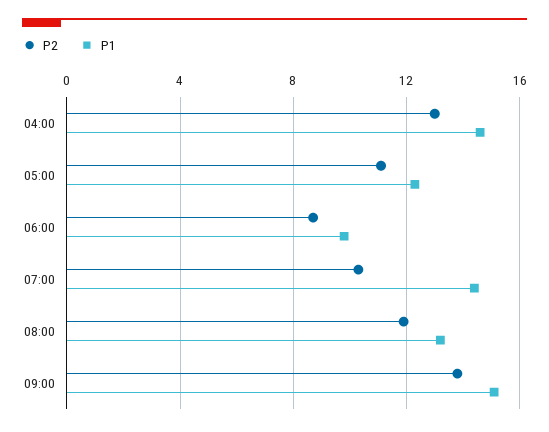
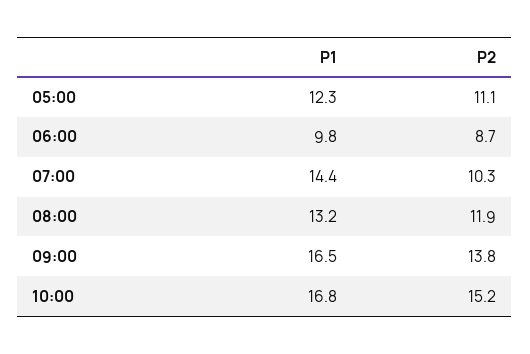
P2, 04:00: 13 -> none
P1, 04:00: 14.5 -> none
P1, 09:00: 15 -> 16.5
P1, 10:00: none -> 16.8
P2, 10:00: none -> 15.2

